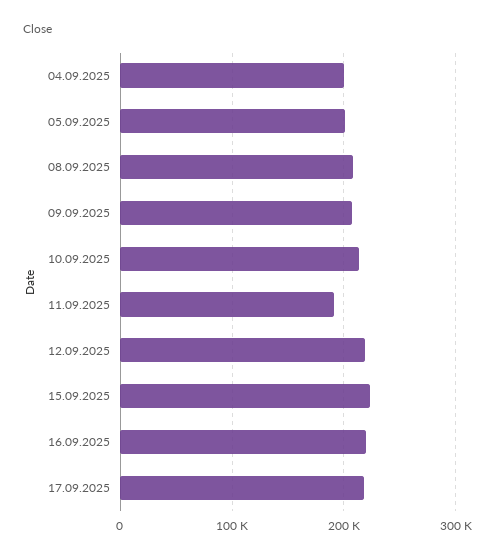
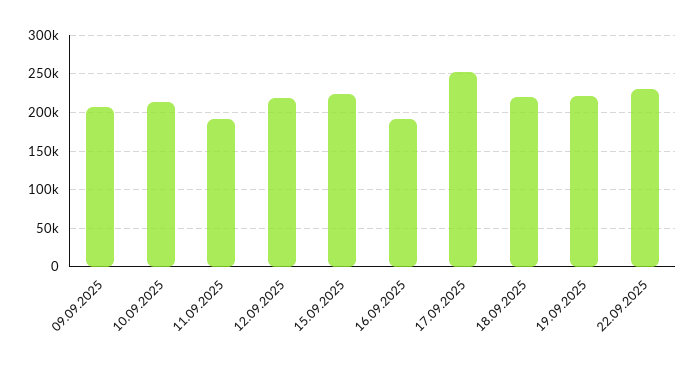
04.09.2025: 200000 -> none
05.09.2025: 200000 -> none
08.09.2025: 210000 -> none
16.09.2025: 220000 -> 190000
17.09.2025: 220000 -> 250000
18.09.2025: none -> 220000
19.09.2025: none -> 220000
22.09.2025: none -> 230000

